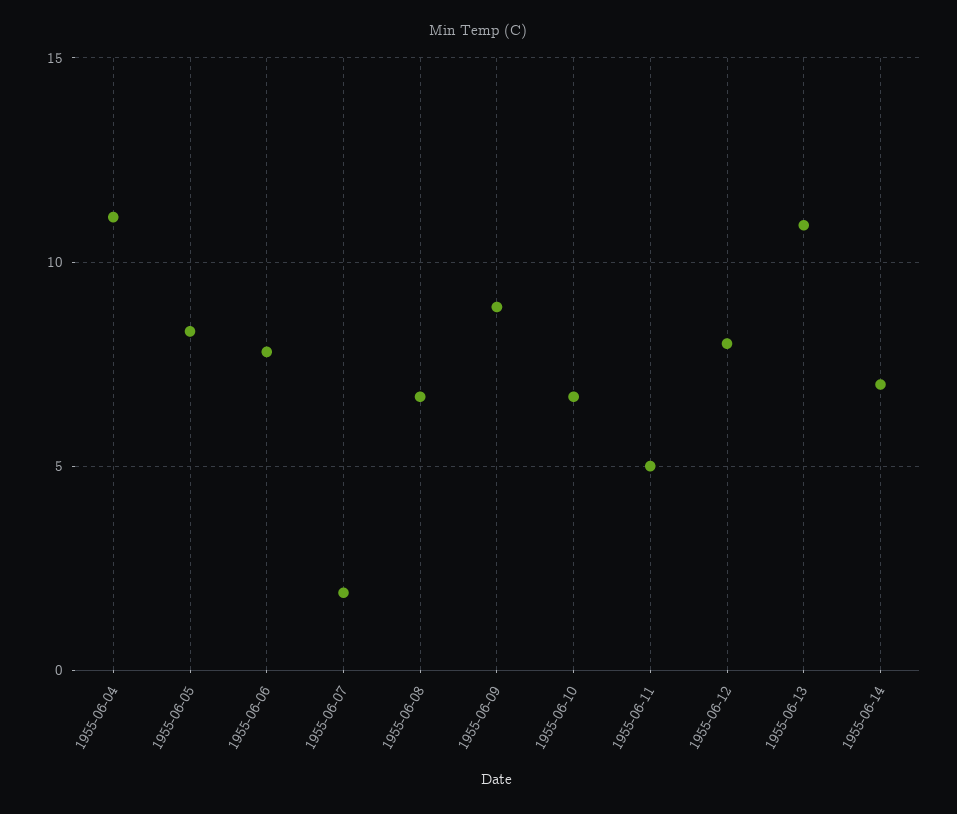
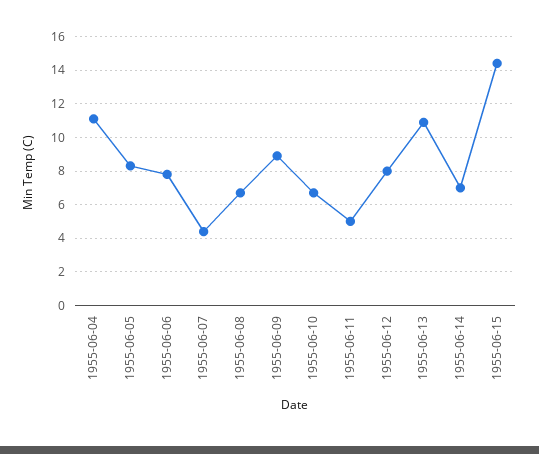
1955-06-07: 2 -> 4.5
1955-06-15: none -> 14.5

